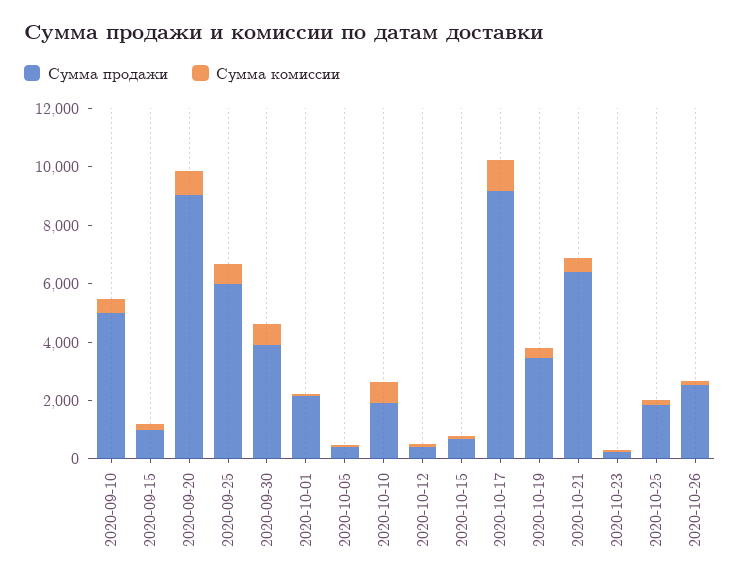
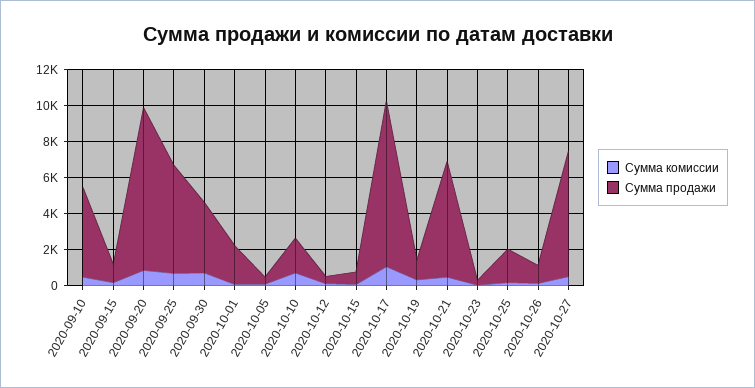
Сумма продажи, 2020-10-19: 3500 -> 1000
Сумма продажи, 2020-10-26: 2500 -> 1000
Сумма комиссии, 2020-10-27: none -> 500
Сумма продажи, 2020-10-27: none -> 7000

